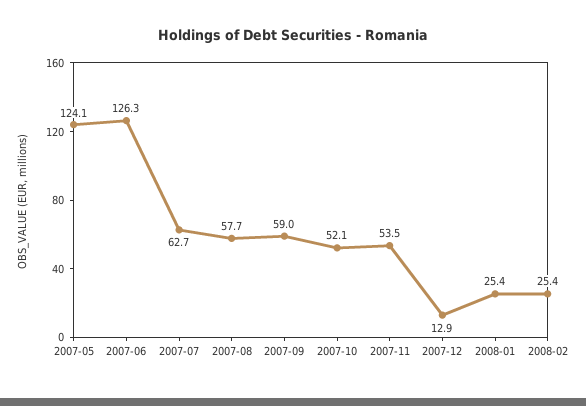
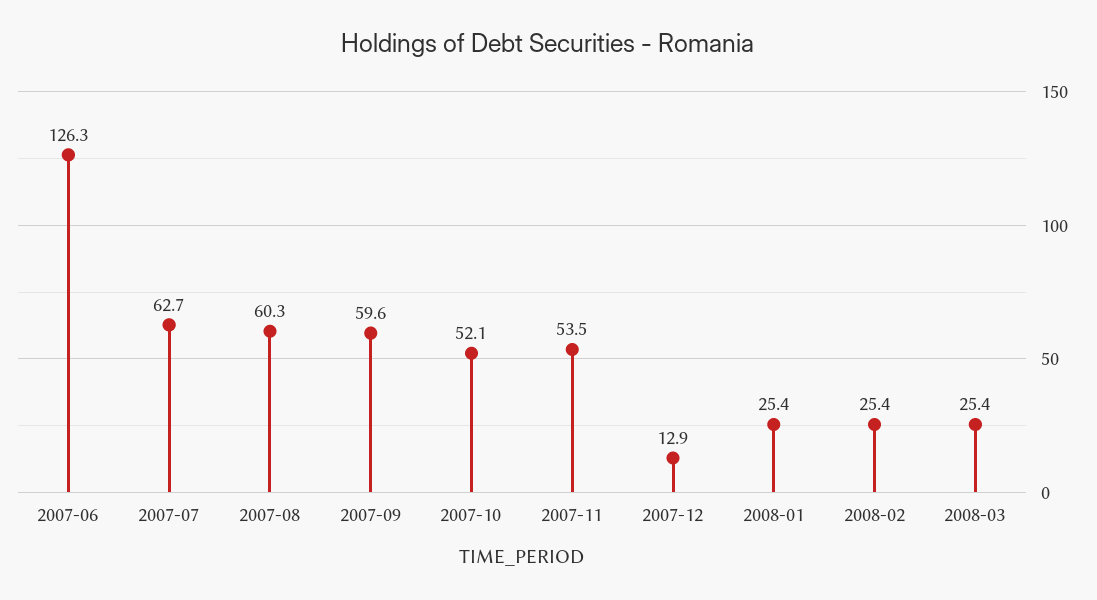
2007-05: 124.1 -> none
2007-08: 57.7 -> 60.3
2007-09: 59 -> 59.6
2008-03: none -> 25.4

